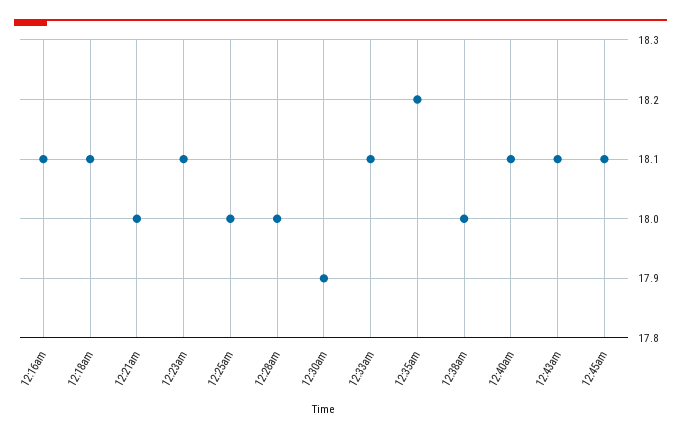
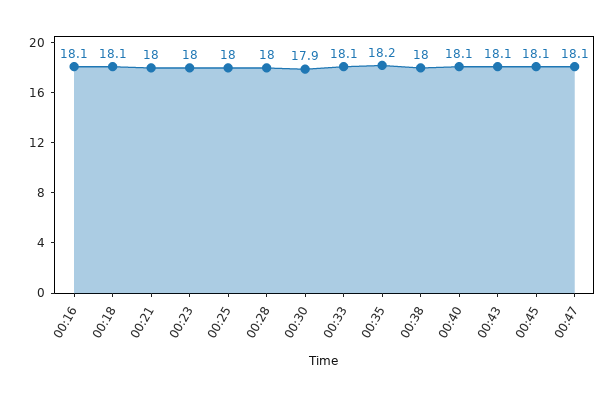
12:23am: 18.1 -> 18
00:47: none -> 18.1

